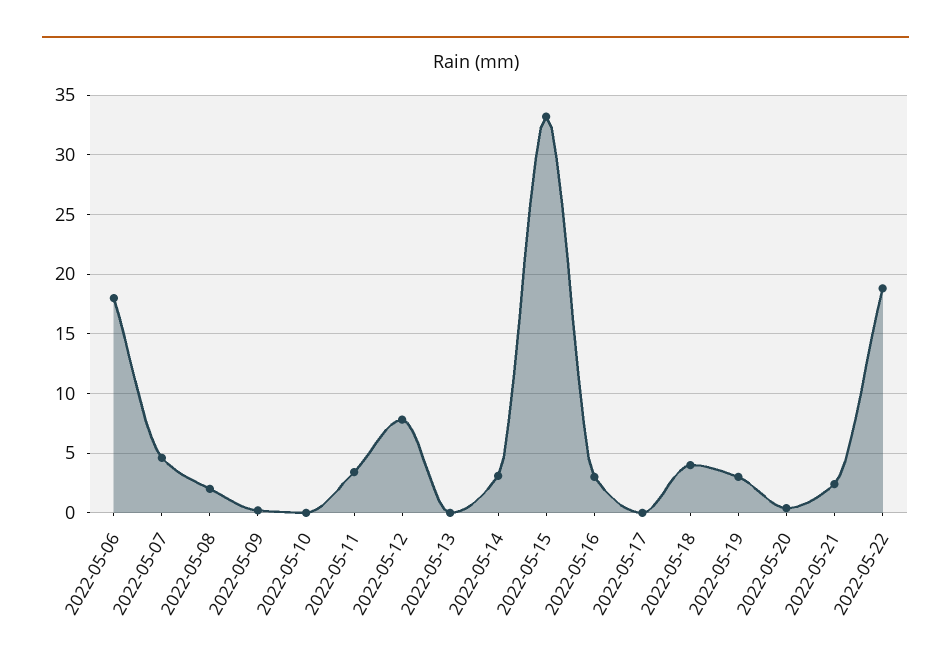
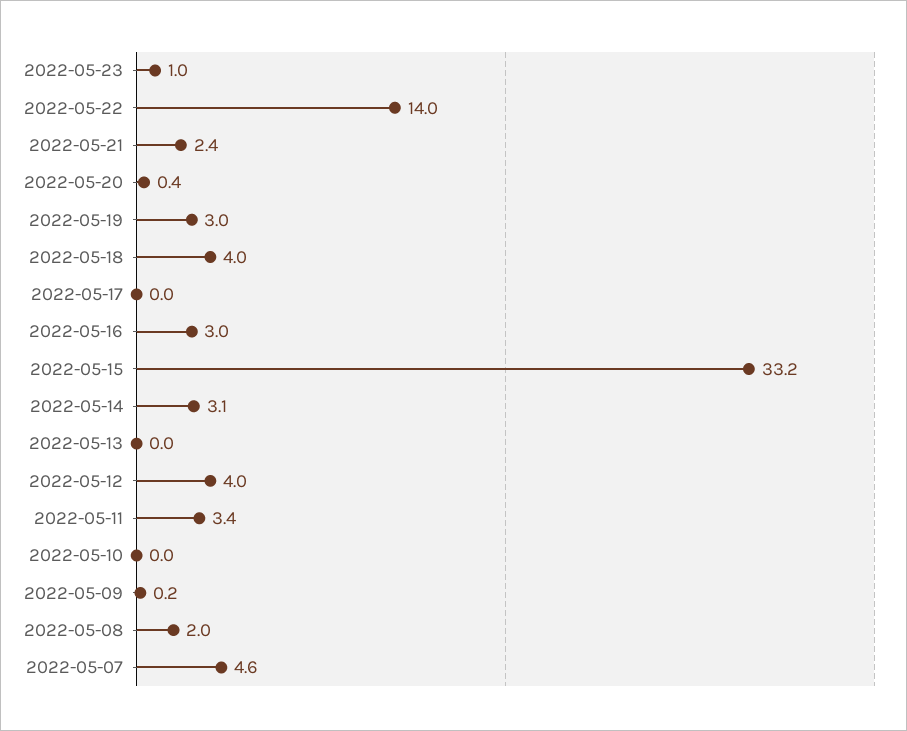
2022-05-06: 18 -> none
2022-05-12: 8 -> 4
2022-05-22: 19 -> 14
2022-05-23: none -> 1

